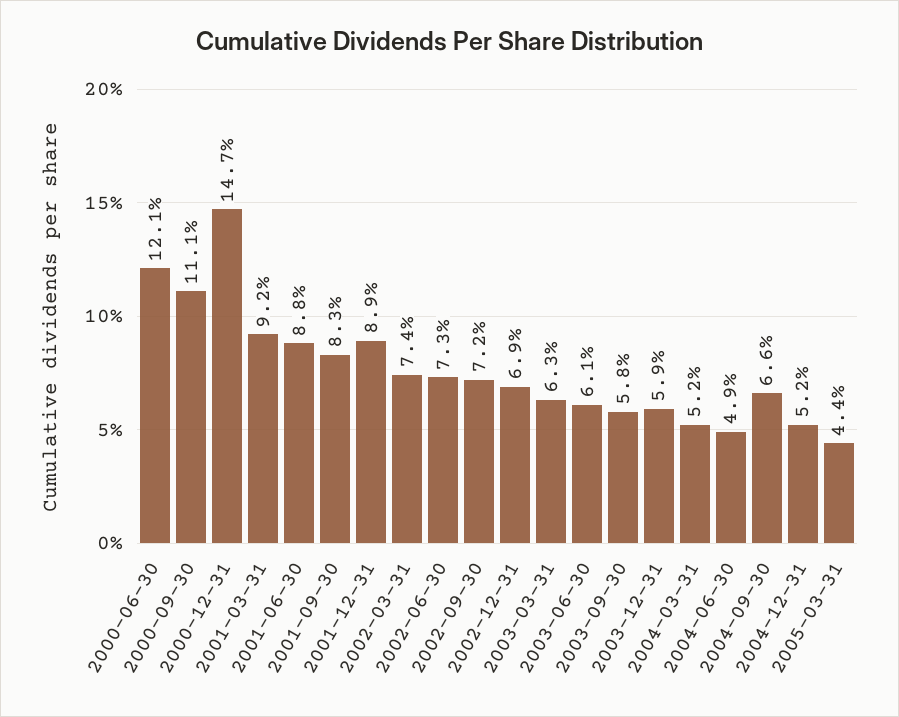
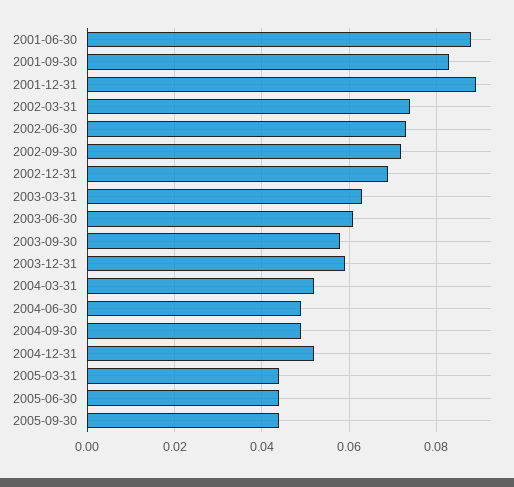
2000-06-30: 0.121 -> none
2000-09-30: 0.111 -> none
2000-12-31: 0.147 -> none
2001-03-31: 0.092 -> none
2004-09-30: 0.066 -> 0.05
2005-06-30: none -> 0.045
2005-09-30: none -> 0.045

